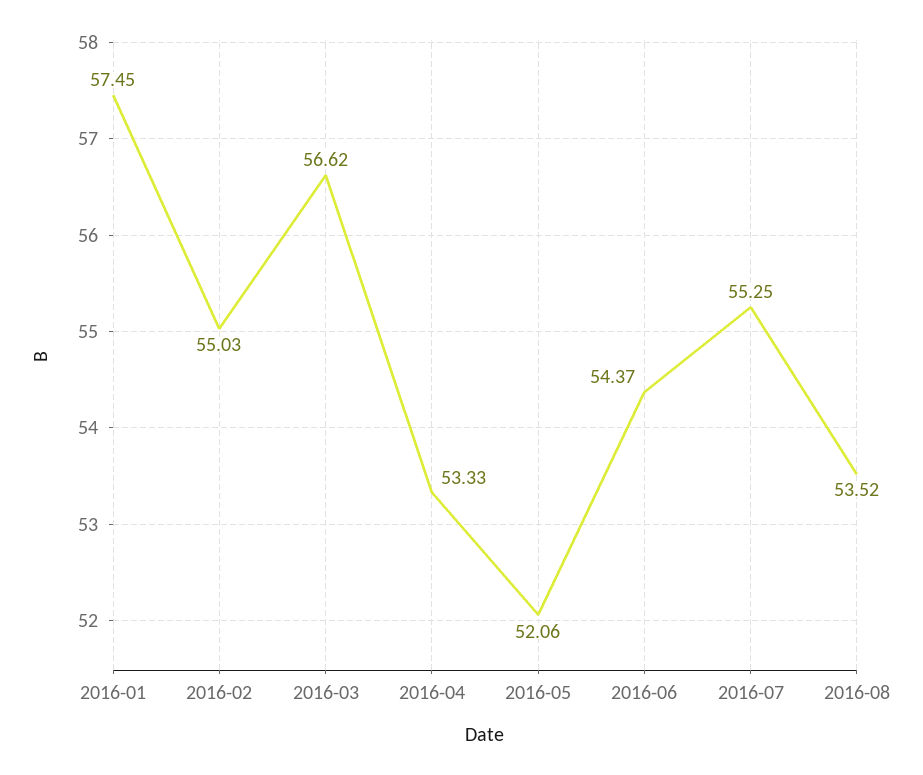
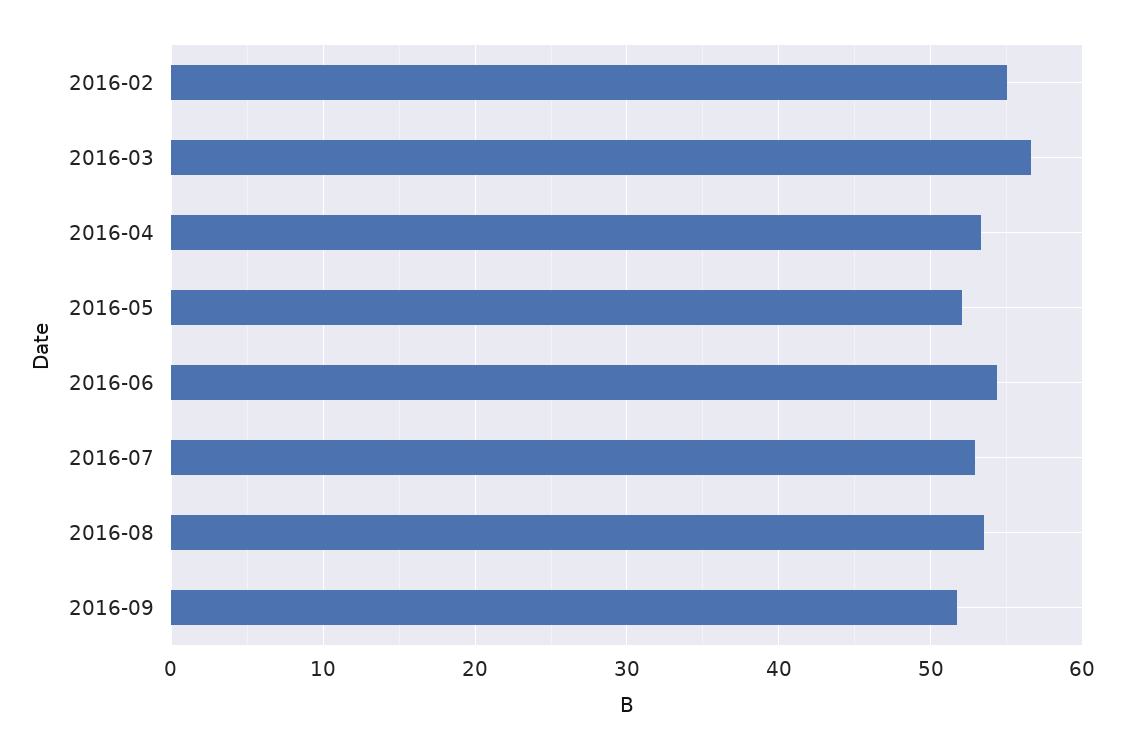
2016-01: 57.45 -> none
2016-07: 55.25 -> 53
2016-09: none -> 52

